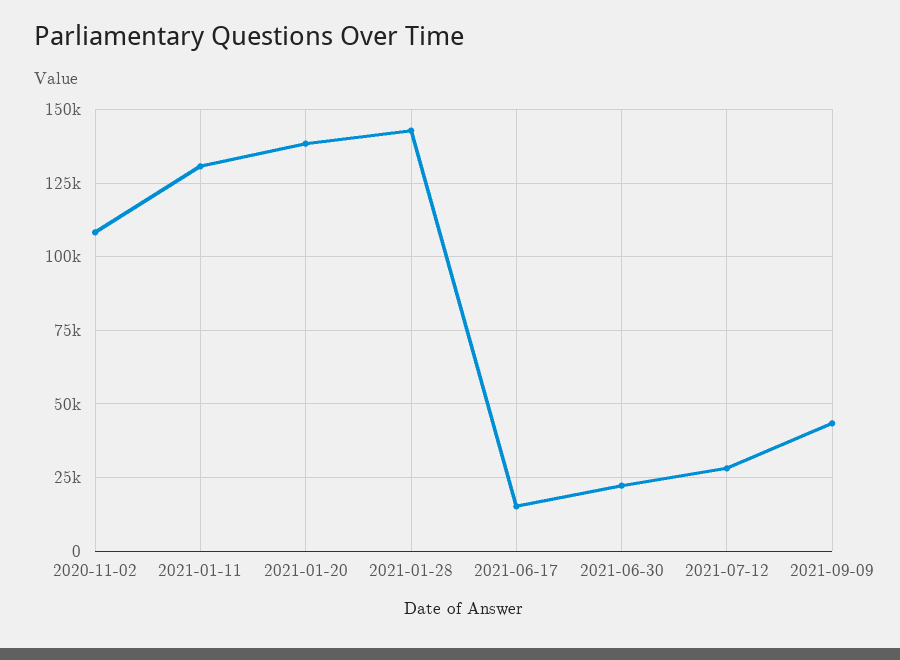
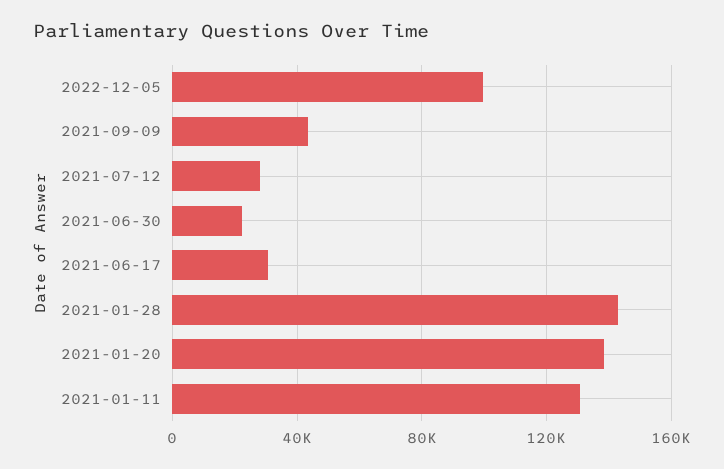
2020-11-02: 107500 -> none
2021-06-17: 15000 -> 30000
2022-12-05: none -> 100000

